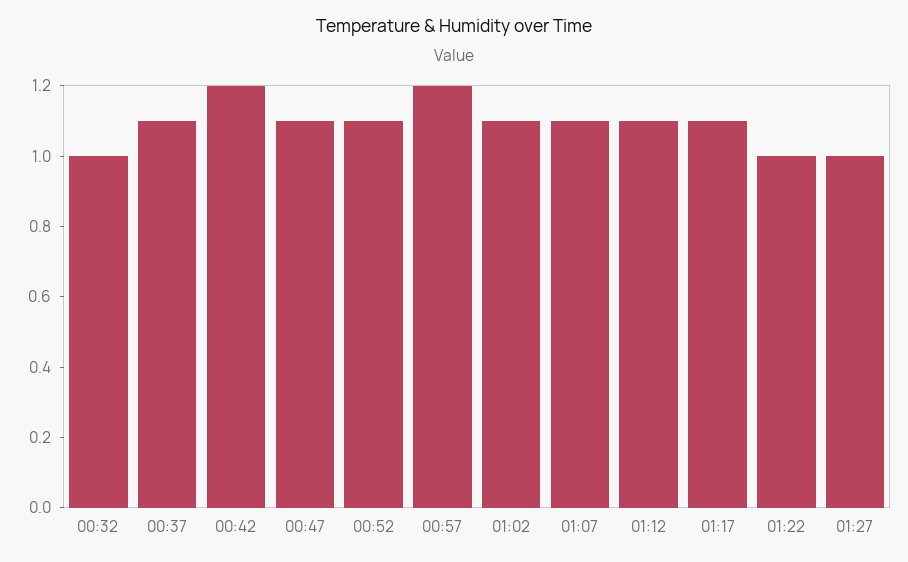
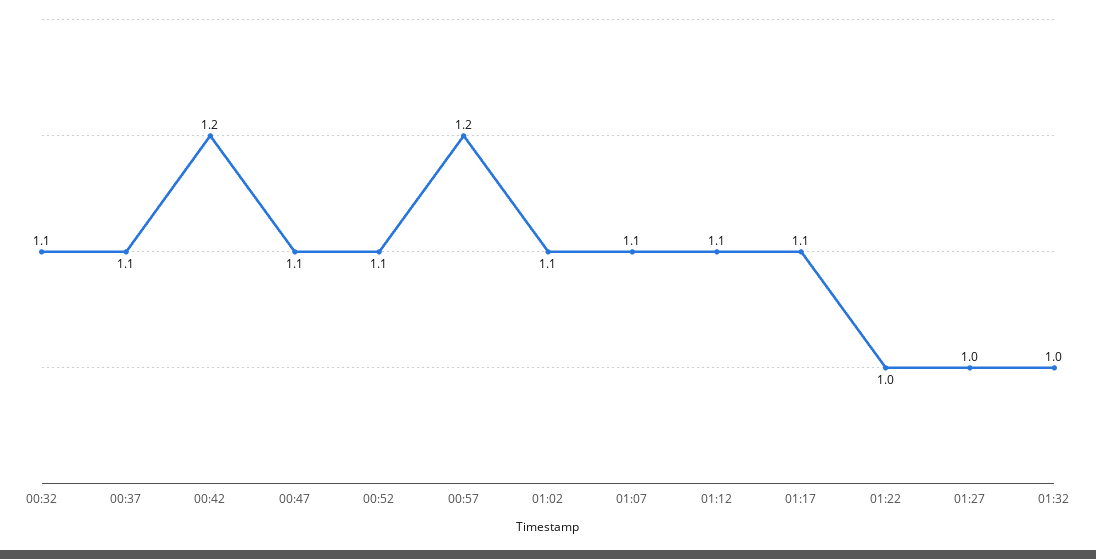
00:32: 1 -> 1.1
01:32: none -> 1

